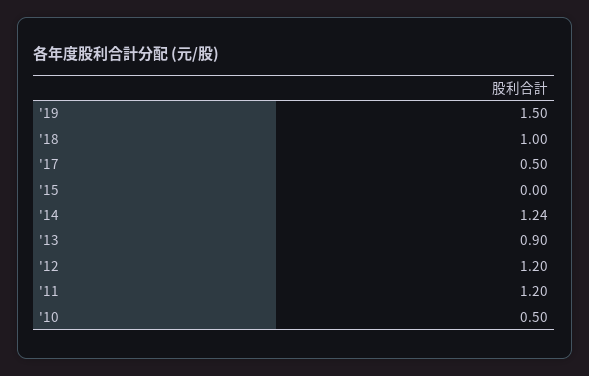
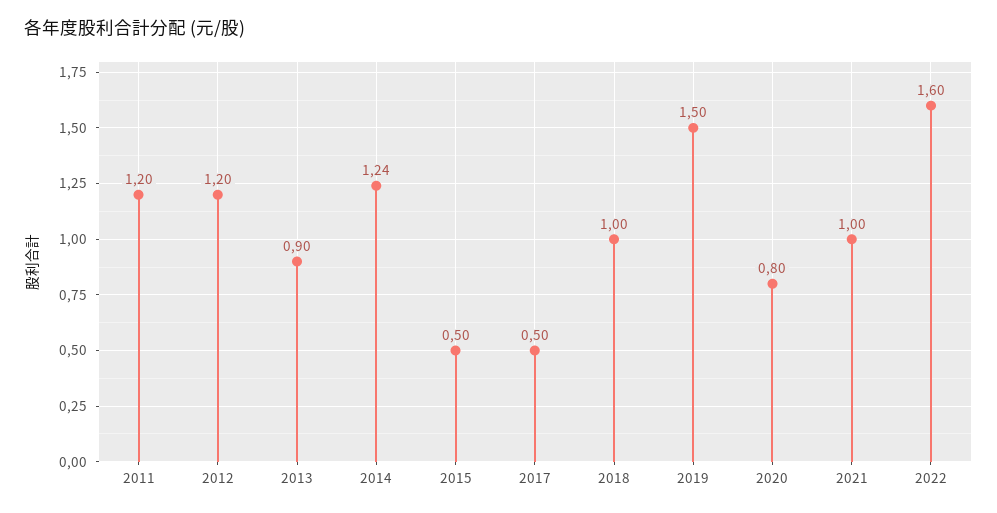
'15: 0 -> 0.5
'10: 0.5 -> none
2020: none -> 0.8
2021: none -> 1
2022: none -> 1.6

